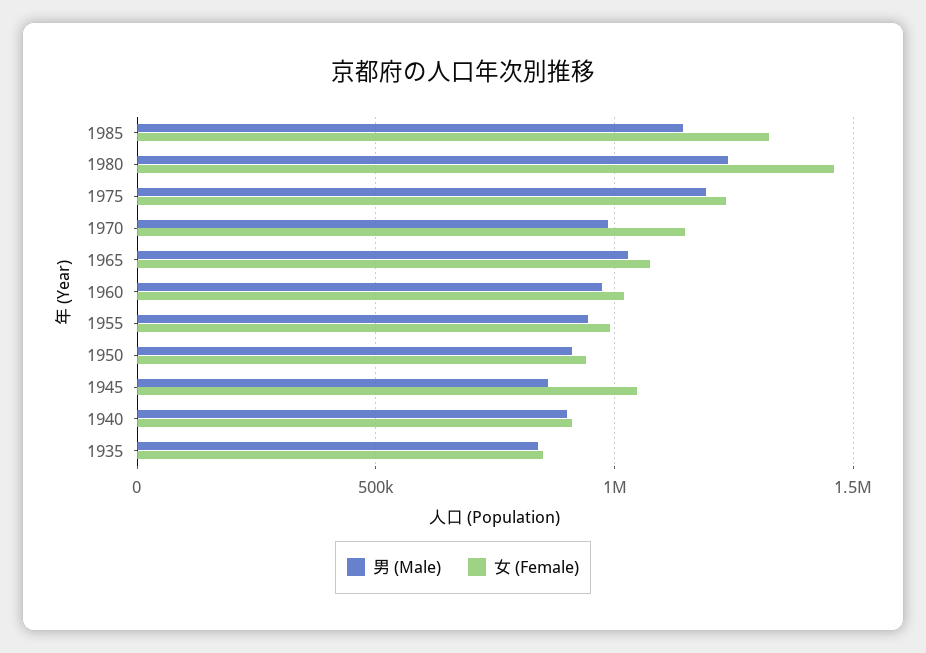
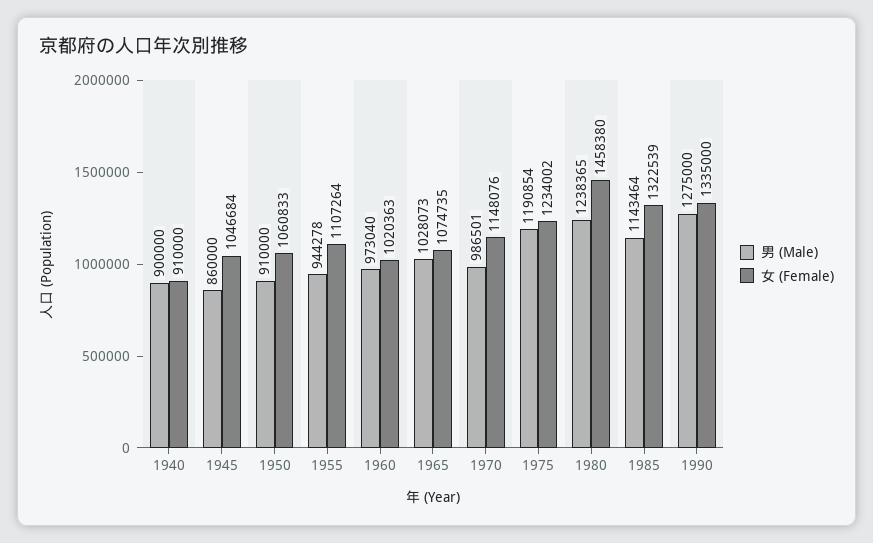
女 (Female), 1955: 1000000 -> 1107264
女 (Female), 1950: 950000 -> 1060833
男 (Male), 1935: 850000 -> none
女 (Female), 1935: 850000 -> none
男 (Male), 1990: none -> 1275000
女 (Female), 1990: none -> 1335000

